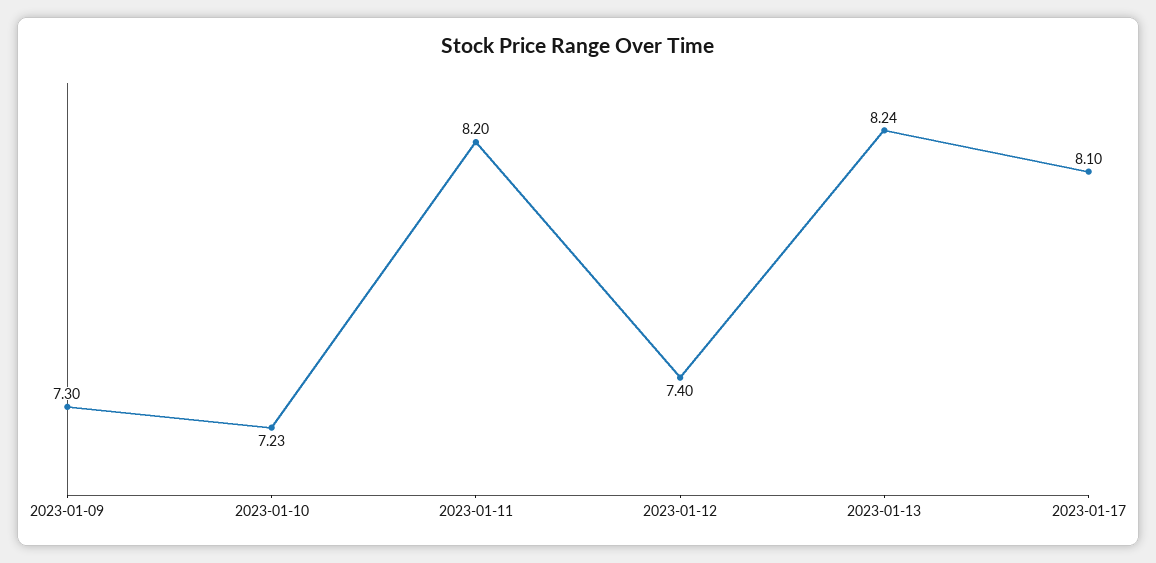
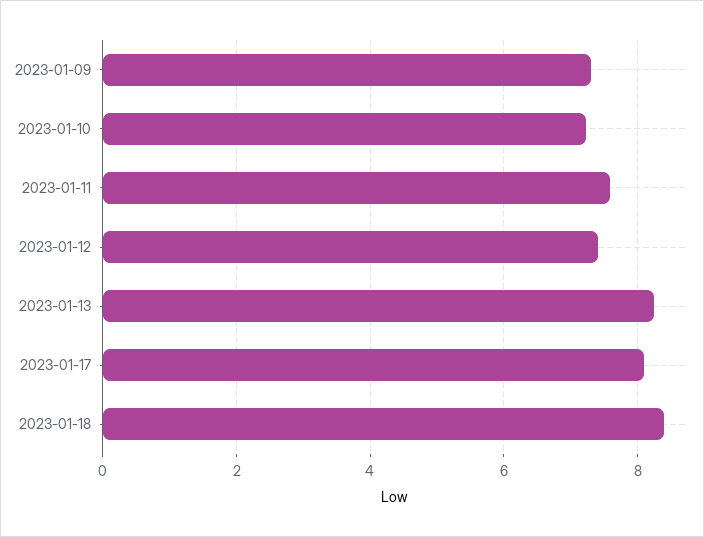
2023-01-11: 8.2 -> 7.6
2023-01-18: none -> 8.4

